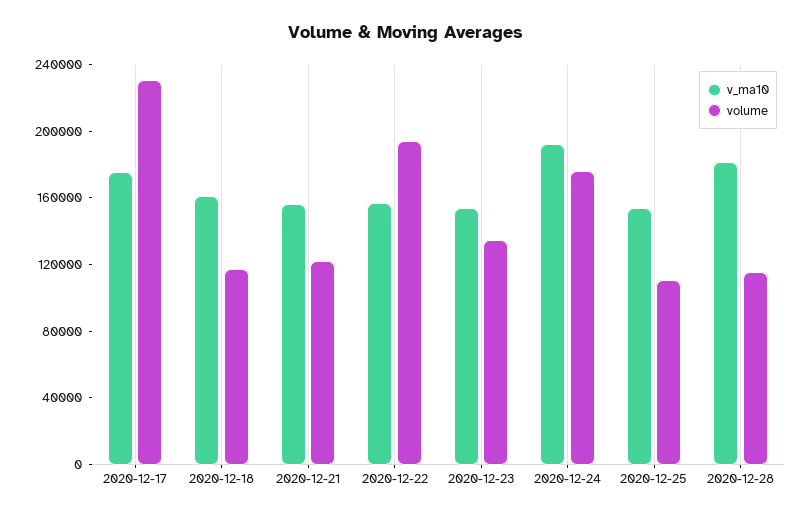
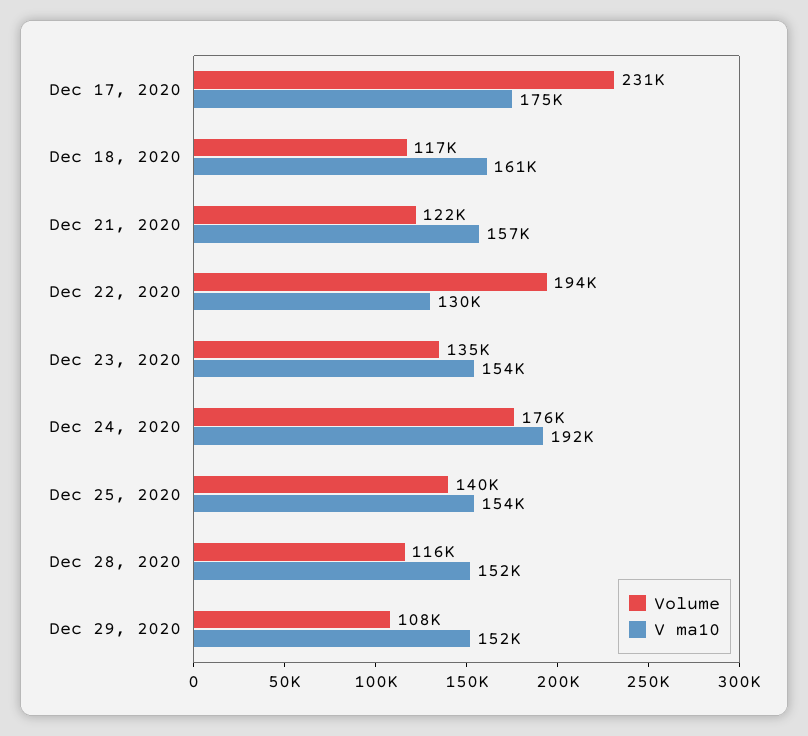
v_ma10, 2020-12-22: 160000 -> 130000
volume, 2020-12-25: 110000 -> 140000
v_ma10, 2020-12-28: 180000 -> 152000
volume, Dec 29, 2020: none -> 108000
v_ma10, Dec 29, 2020: none -> 152000

